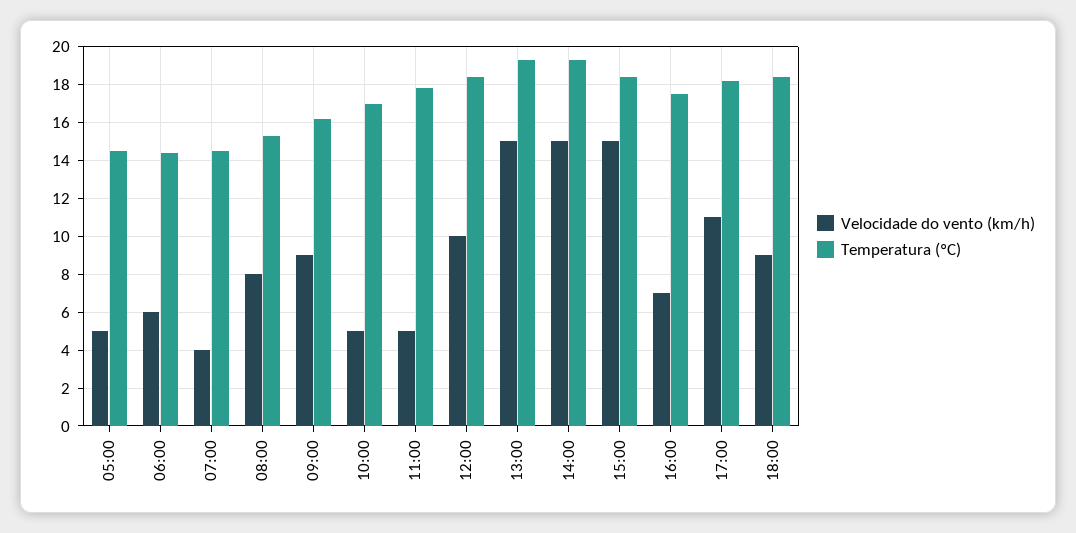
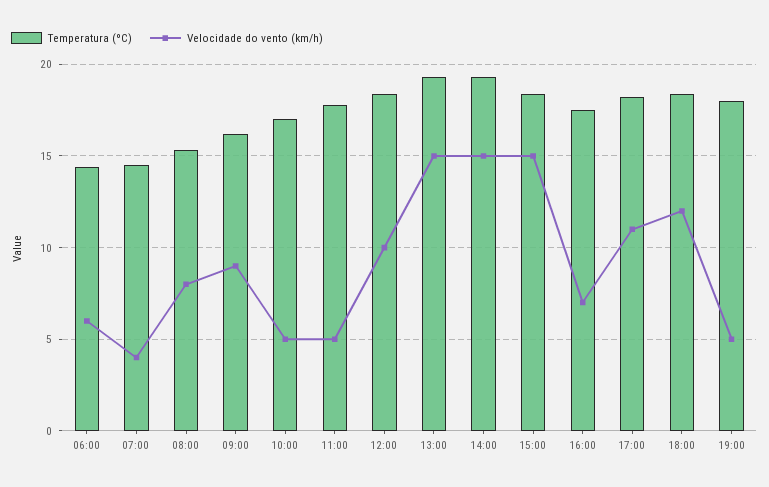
Velocidade do vento (km/h), 05:00: 5 -> none
Temperatura (ºC), 05:00: 14.5 -> none
Velocidade do vento (km/h), 18:00: 9 -> 12
Temperatura (ºC), 19:00: none -> 18
Velocidade do vento (km/h), 19:00: none -> 5

